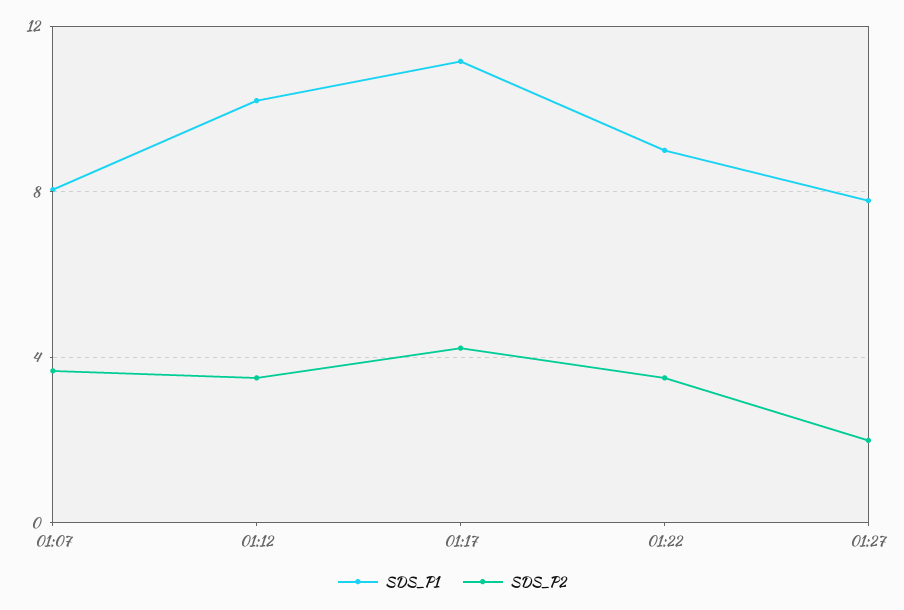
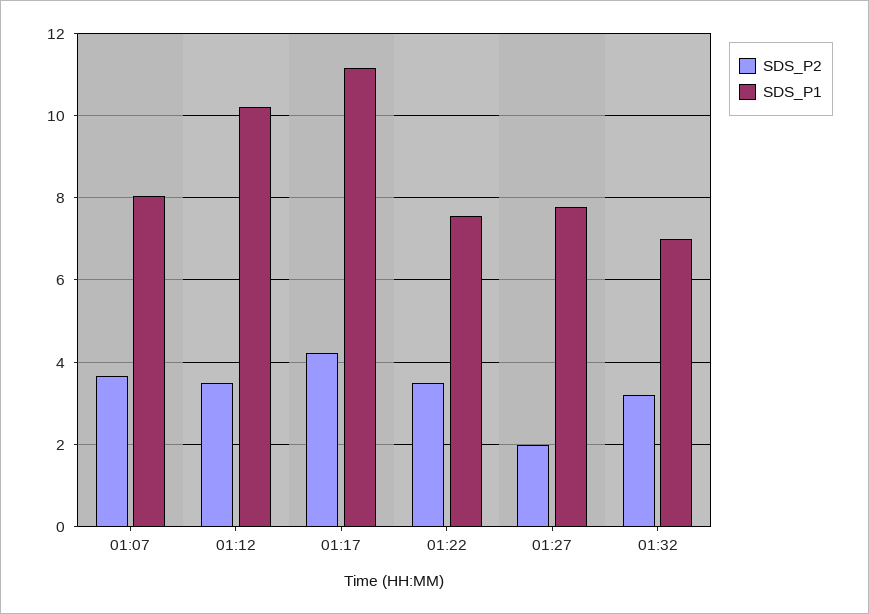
SDS_P1, 01:22: 9 -> 7.6
SDS_P2, 01:32: none -> 3.2
SDS_P1, 01:32: none -> 7

